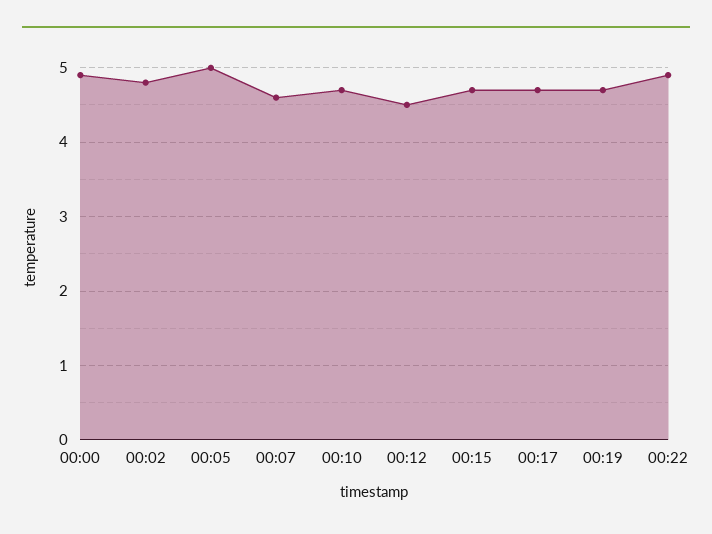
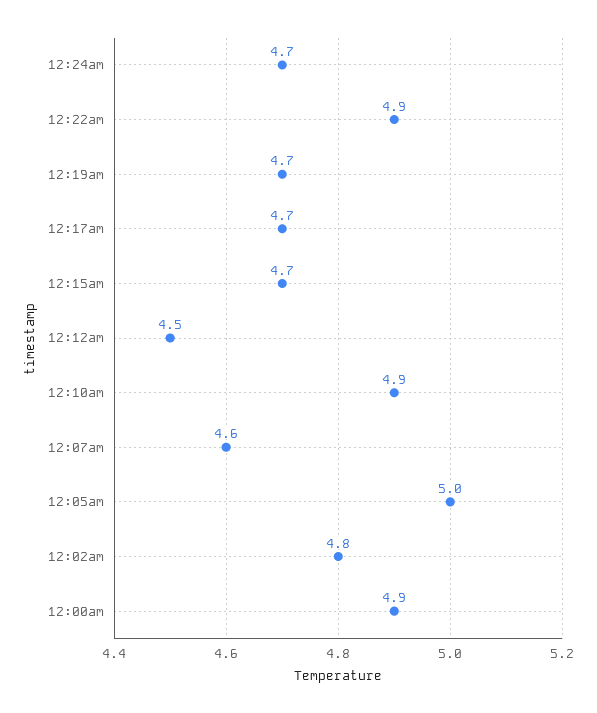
00:10: 4.7 -> 4.9
12:24am: none -> 4.7

